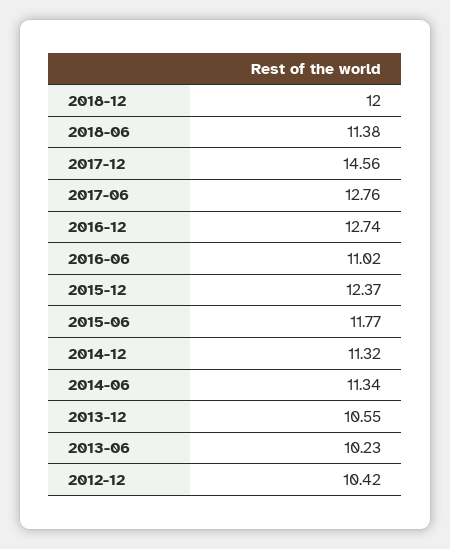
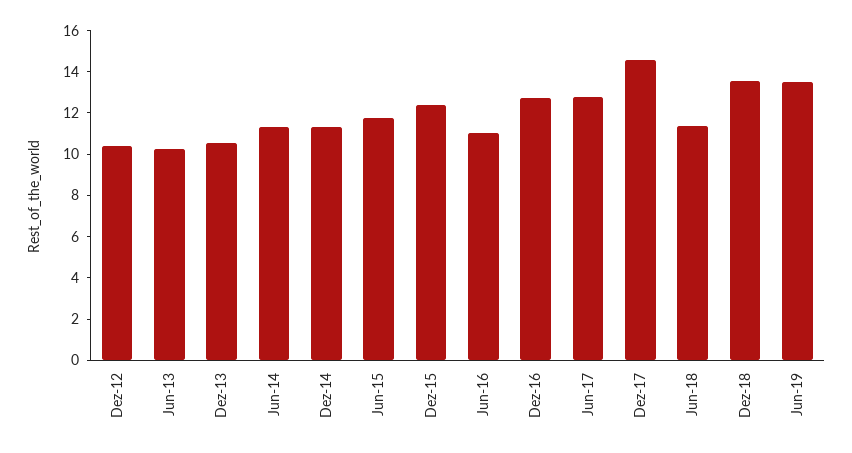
2018-12: 12 -> 13.5
Jun-19: none -> 13.5

